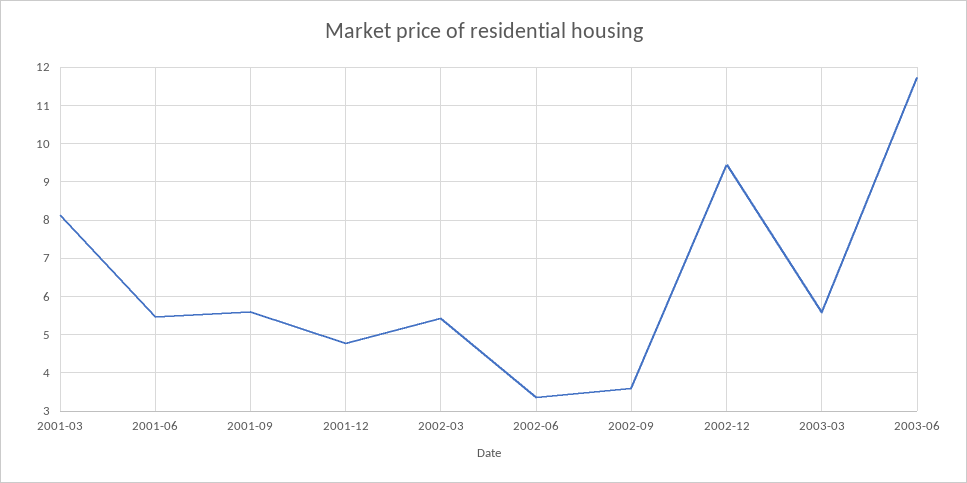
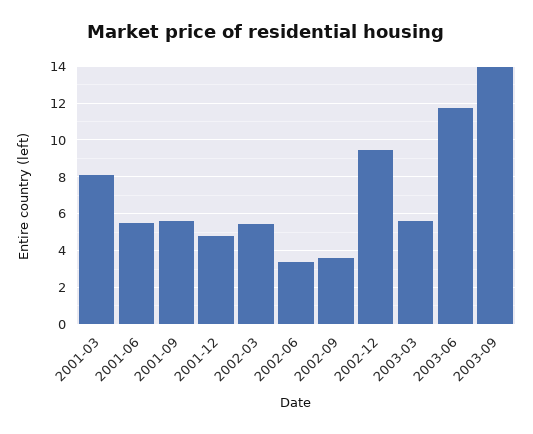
2003-09: none -> 14

